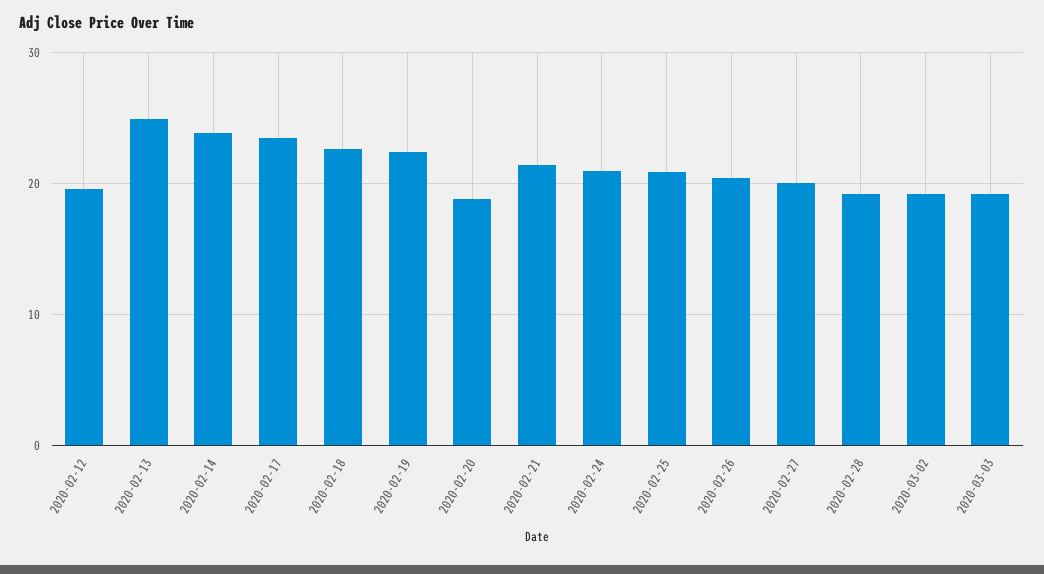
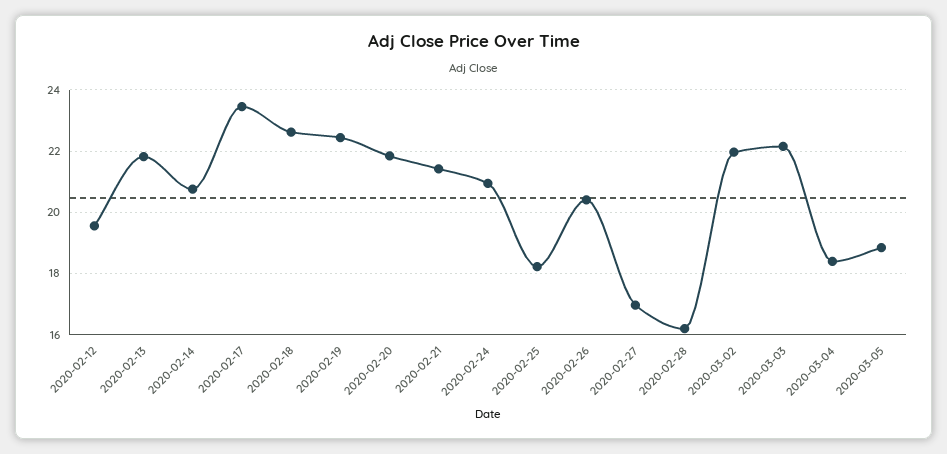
2020-02-13: 25 -> 21.8
2020-02-14: 24 -> 20.8
2020-02-20: 19 -> 21.8
2020-02-25: 21 -> 18.2
2020-02-27: 20 -> 17
2020-02-28: 19 -> 16.2
2020-03-02: 19 -> 22
2020-03-03: 19 -> 22.2
2020-03-04: none -> 18.4
2020-03-05: none -> 18.8

